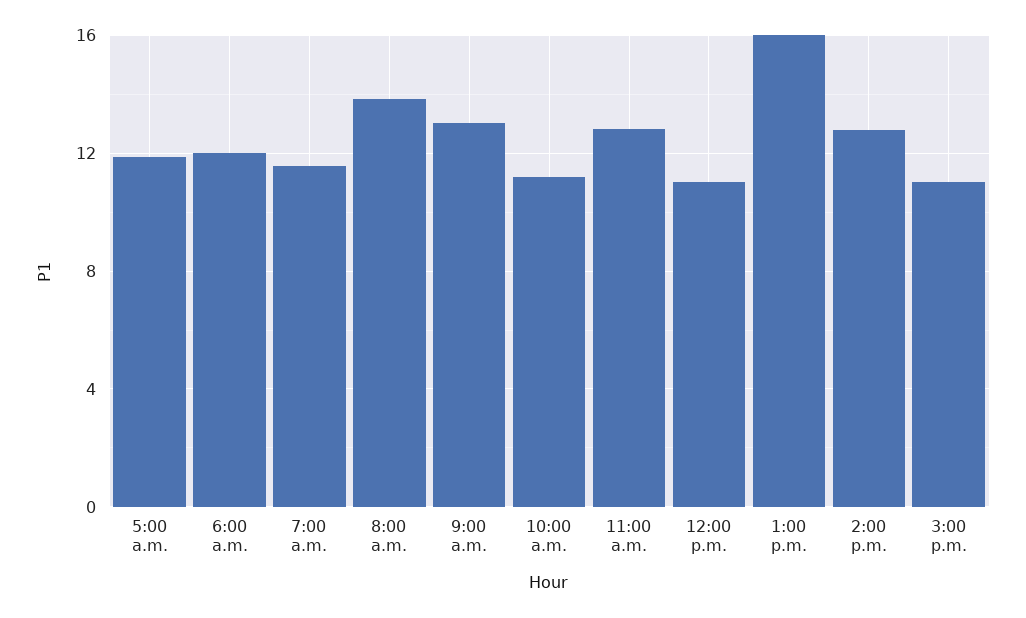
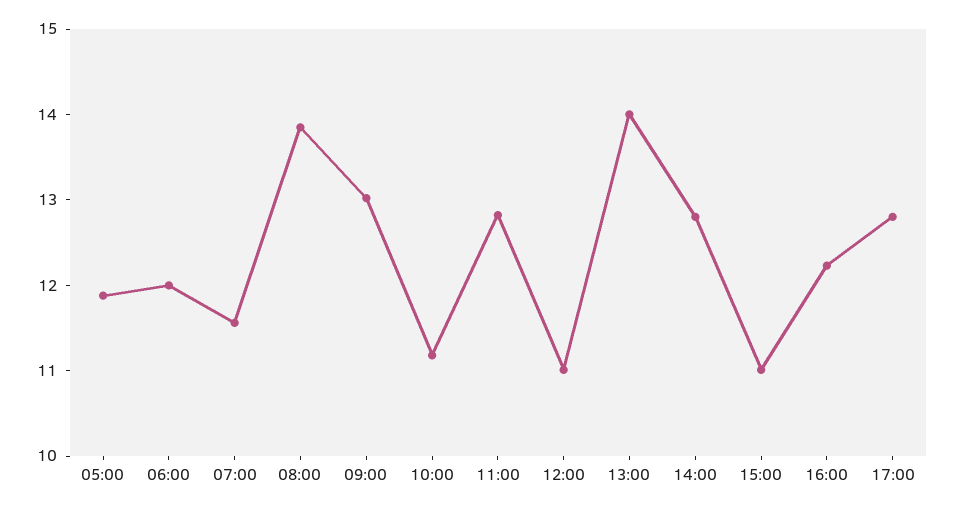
1:00 p.m.: 16 -> 14
16:00: none -> 12.2
17:00: none -> 12.8

